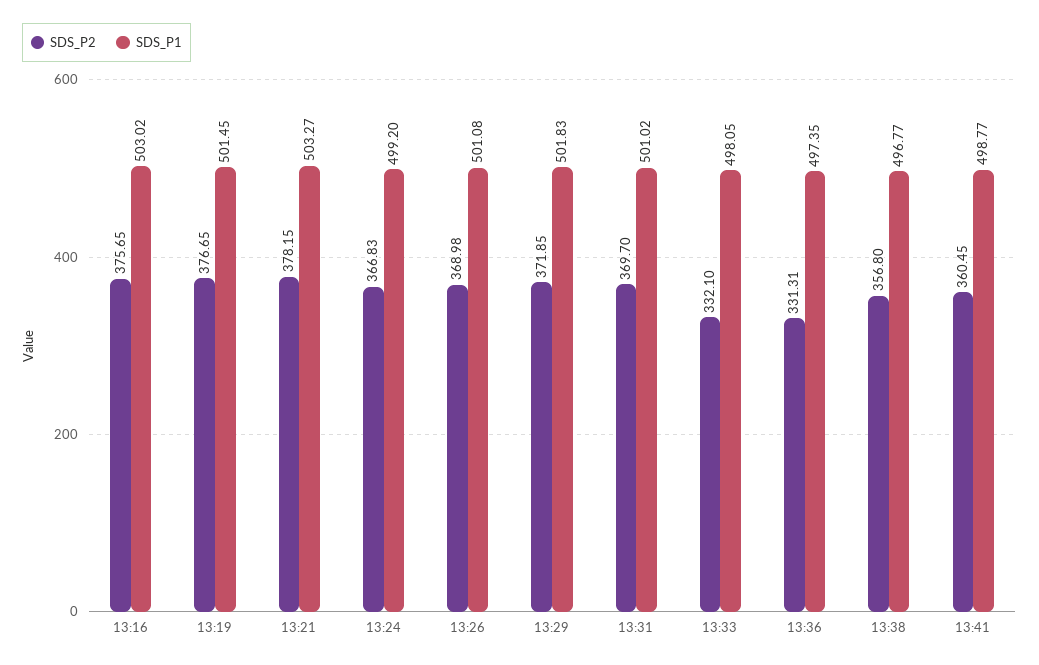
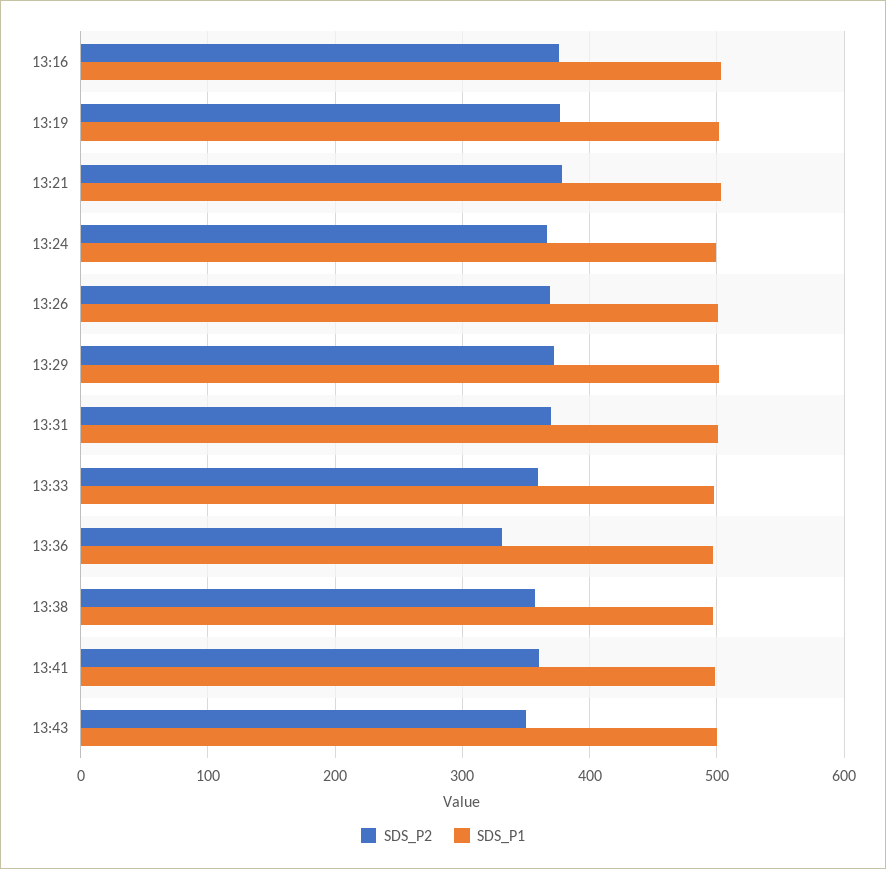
SDS_P2, 13:33: 332.1 -> 360
SDS_P2, 13:43: none -> 350
SDS_P1, 13:43: none -> 500

